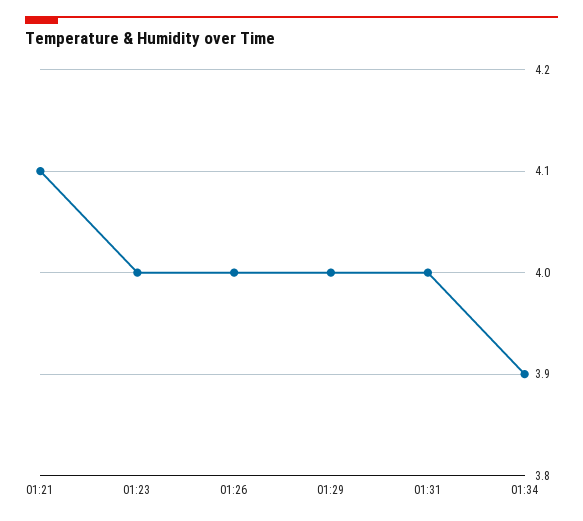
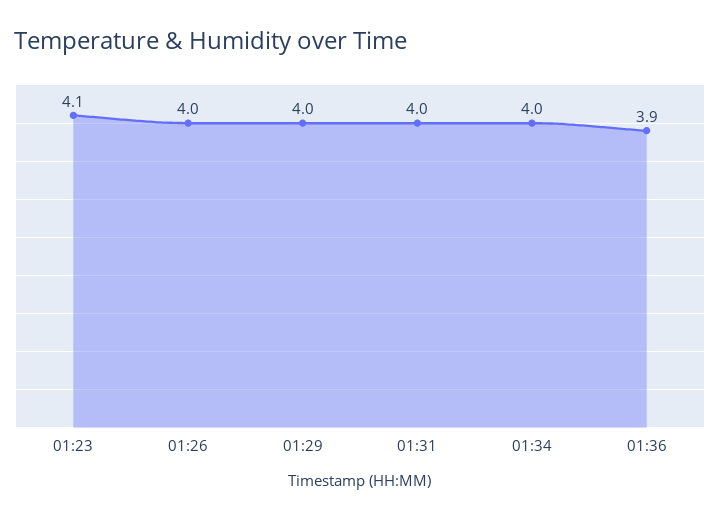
01:21: 4.1 -> none
01:23: 4 -> 4.1
01:34: 3.9 -> 4
01:36: none -> 3.9

